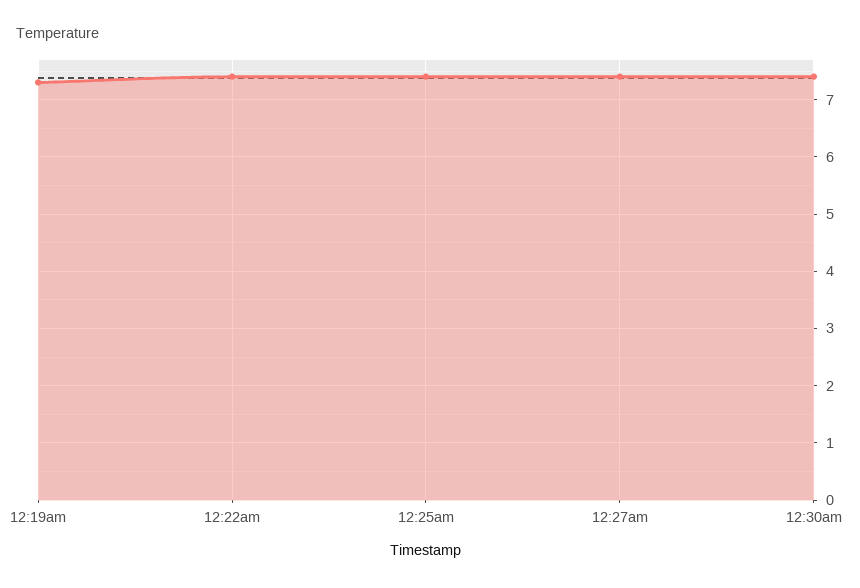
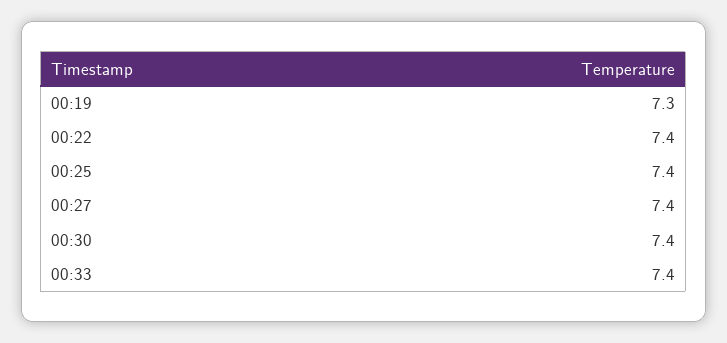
00:33: none -> 7.4

